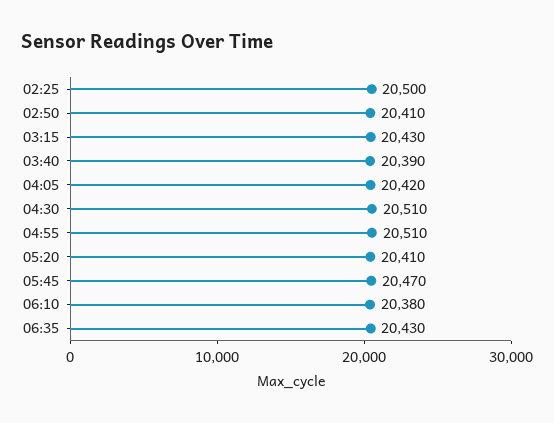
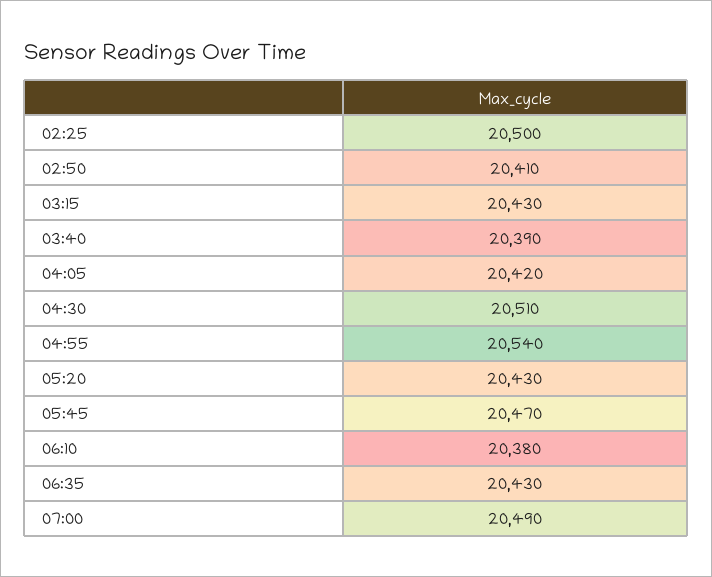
04:55: 20510 -> 20540
05:20: 20410 -> 20430
07:00: none -> 20490

